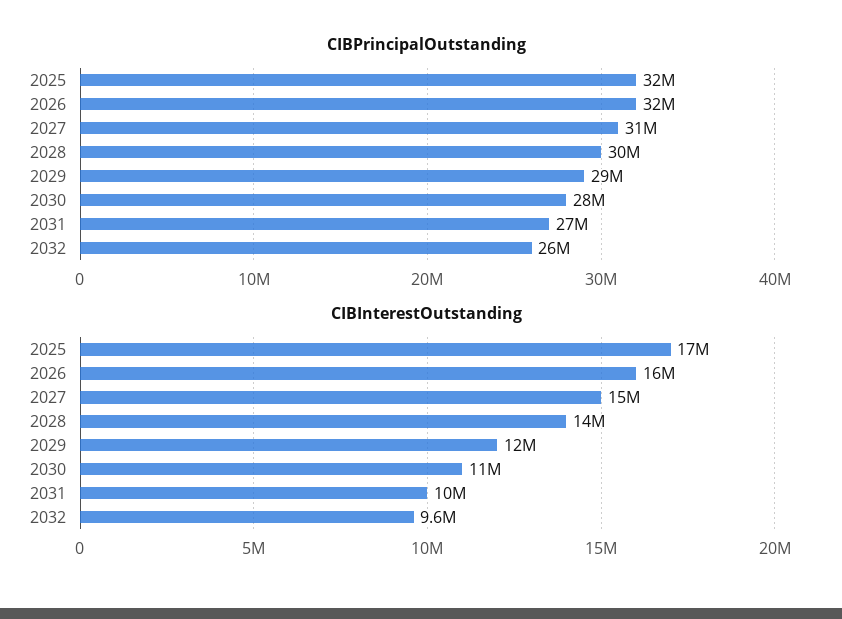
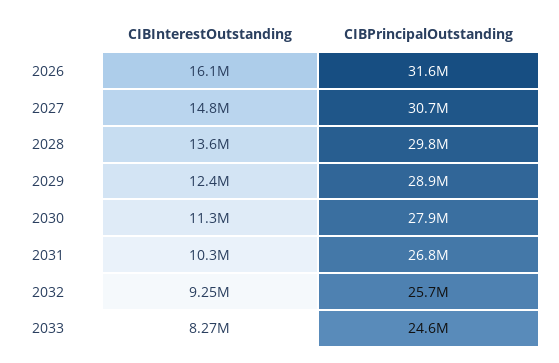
CIBPrincipalOutstanding, 2025: 32000000 -> none
CIBInterestOutstanding, 2025: 17000000 -> none
CIBInterestOutstanding, 2032: 9600000 -> 9250000
CIBInterestOutstanding, 2033: none -> 8270000
CIBPrincipalOutstanding, 2033: none -> 24600000

